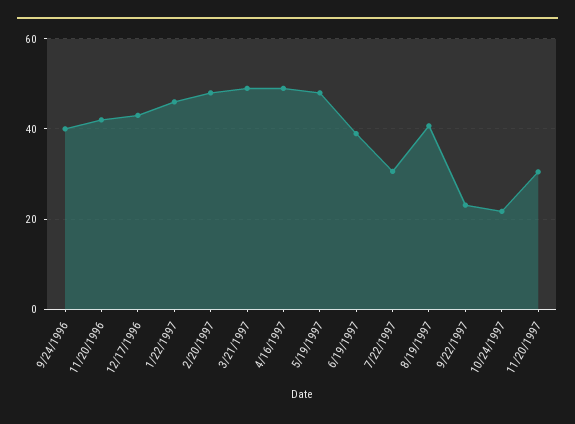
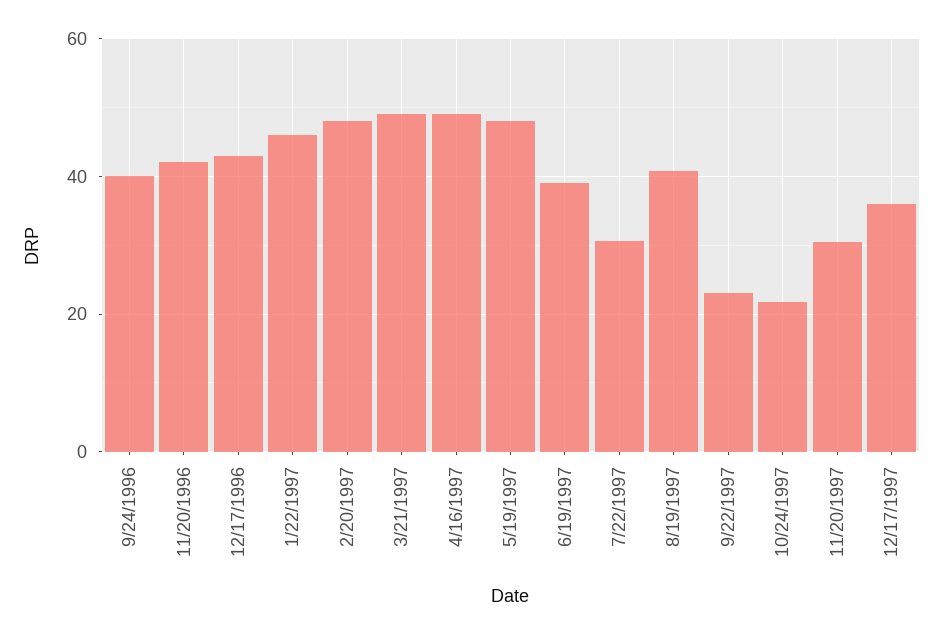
12/17/1997: none -> 36

